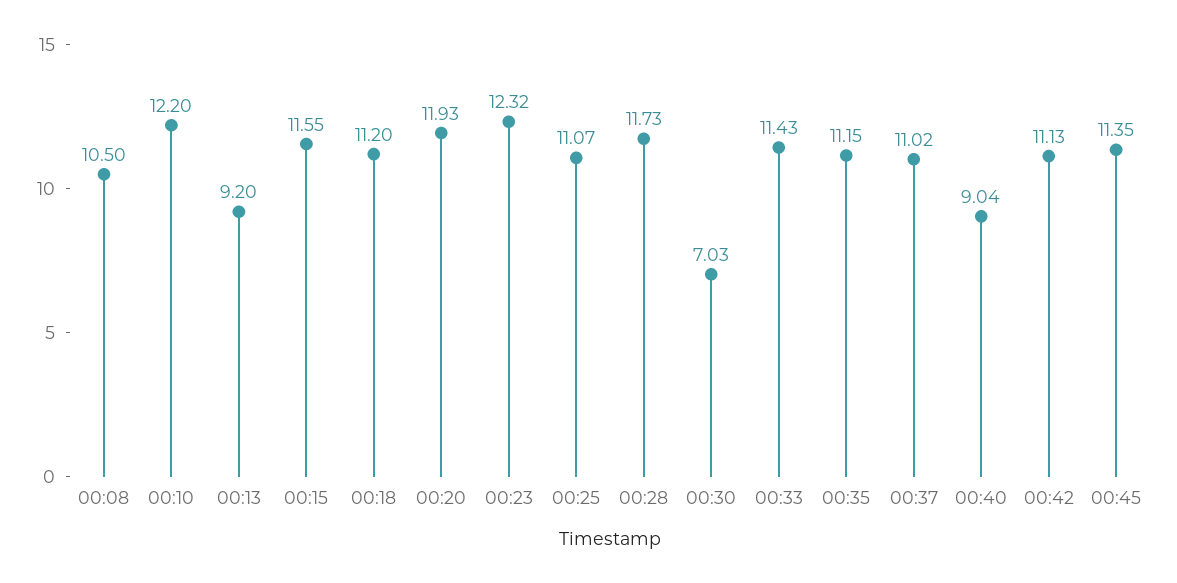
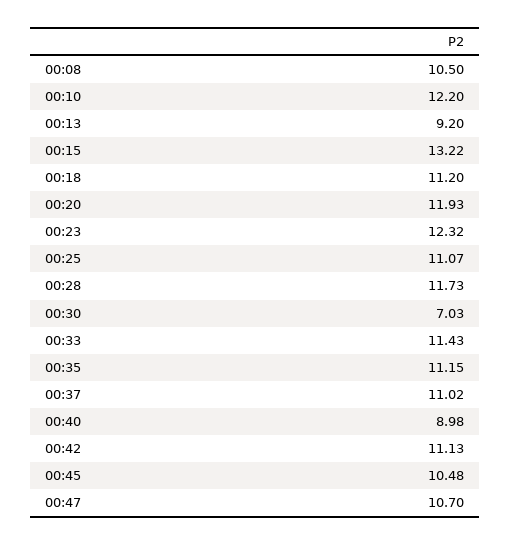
00:15: 11.55 -> 13.22
00:40: 9.04 -> 8.98
00:45: 11.35 -> 10.48
00:47: none -> 10.7

